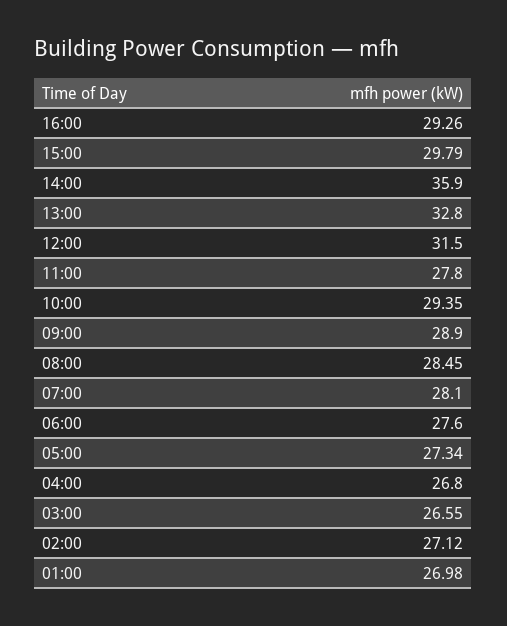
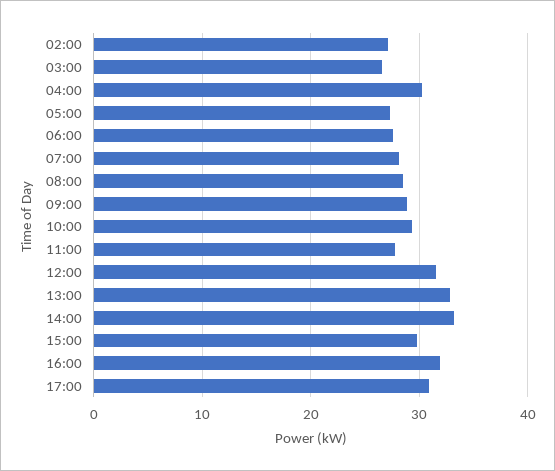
16:00: 29.26 -> 32
14:00: 35.9 -> 33
04:00: 26.8 -> 30
01:00: 26.98 -> none
17:00: none -> 31

